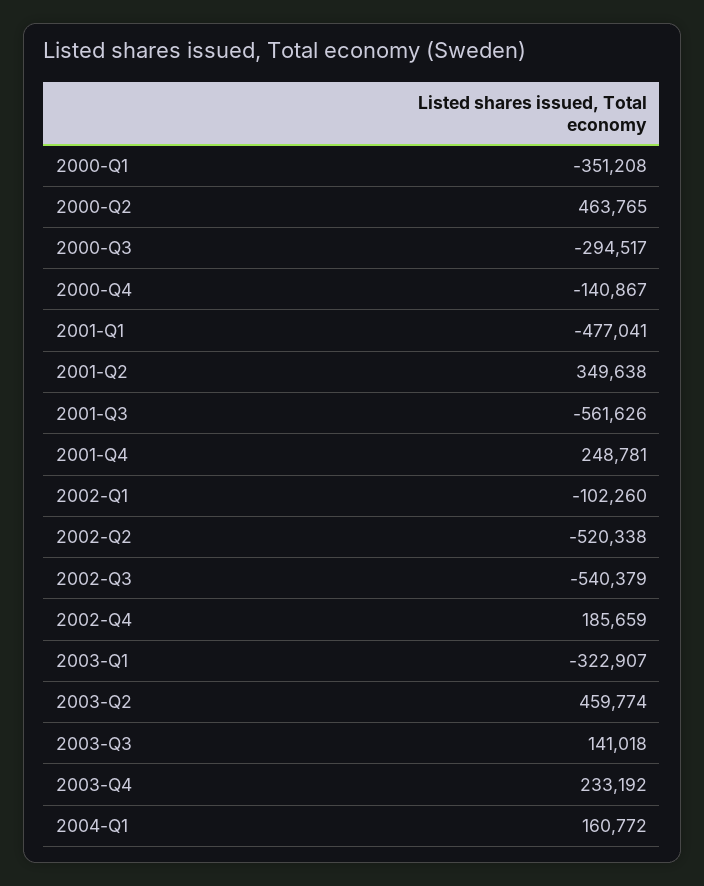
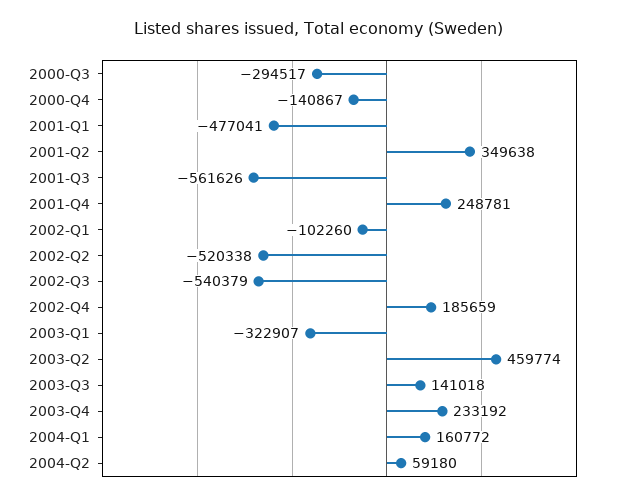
2000-Q1: -351208 -> none
2000-Q2: 463765 -> none
2004-Q2: none -> 59180

